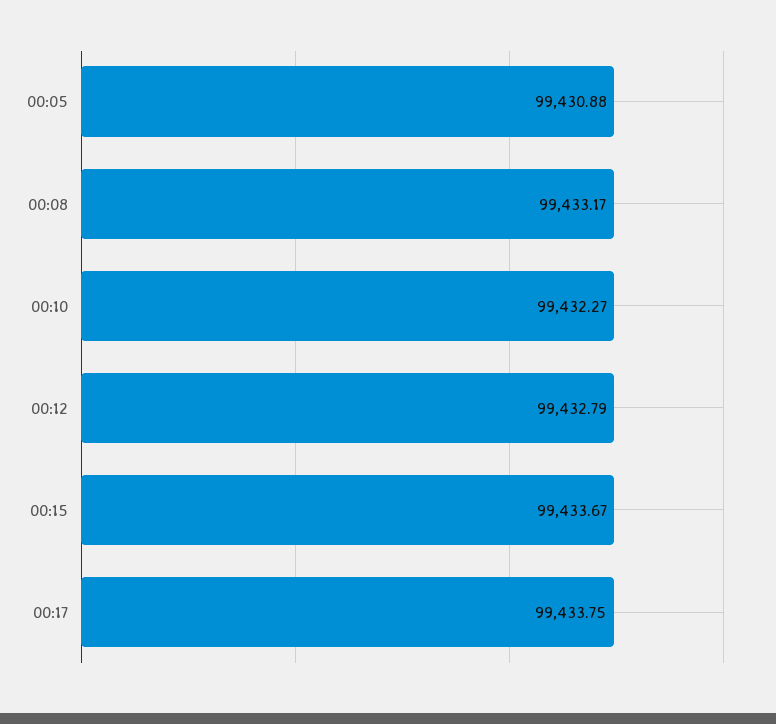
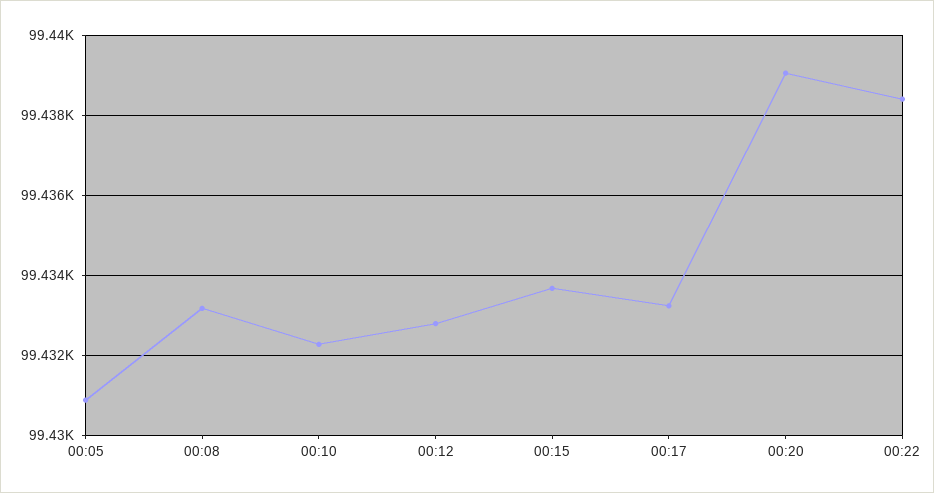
00:17: 99433.75 -> 99433.2
00:20: none -> 99439
00:22: none -> 99438.4

